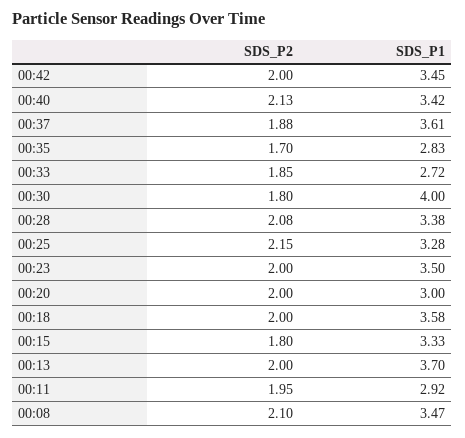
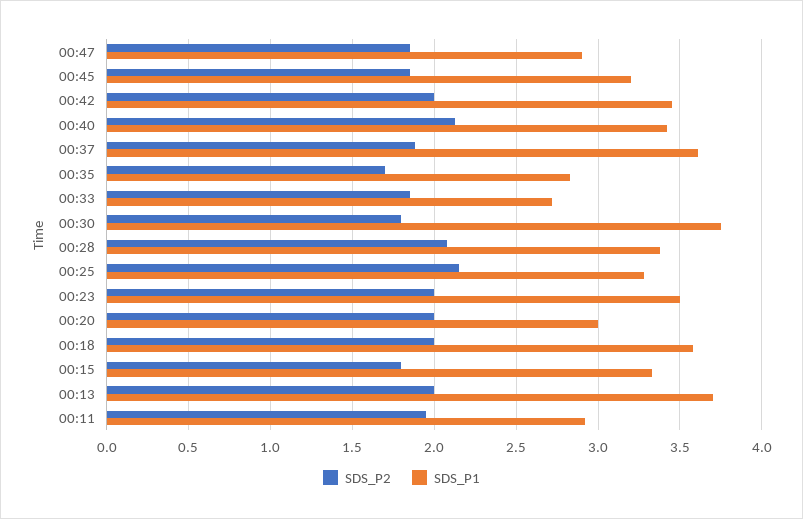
SDS_P1, 00:30: 4 -> 3.75
SDS_P2, 00:08: 2.1 -> none
SDS_P1, 00:08: 3.47 -> none
SDS_P2, 00:47: none -> 1.85
SDS_P1, 00:47: none -> 2.9
SDS_P2, 00:45: none -> 1.85
SDS_P1, 00:45: none -> 3.2

